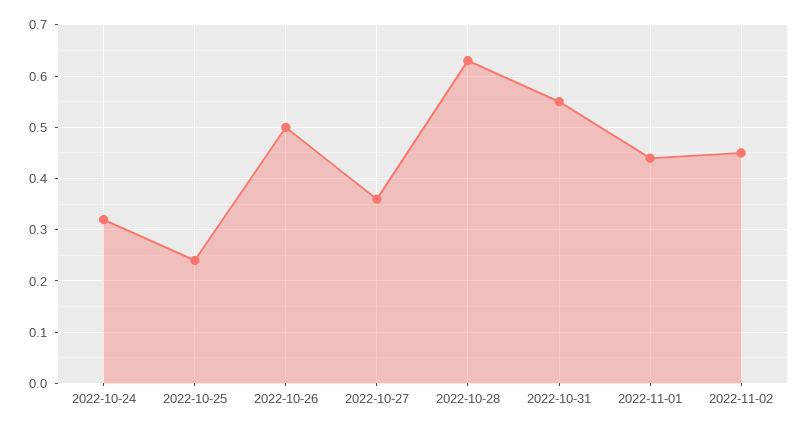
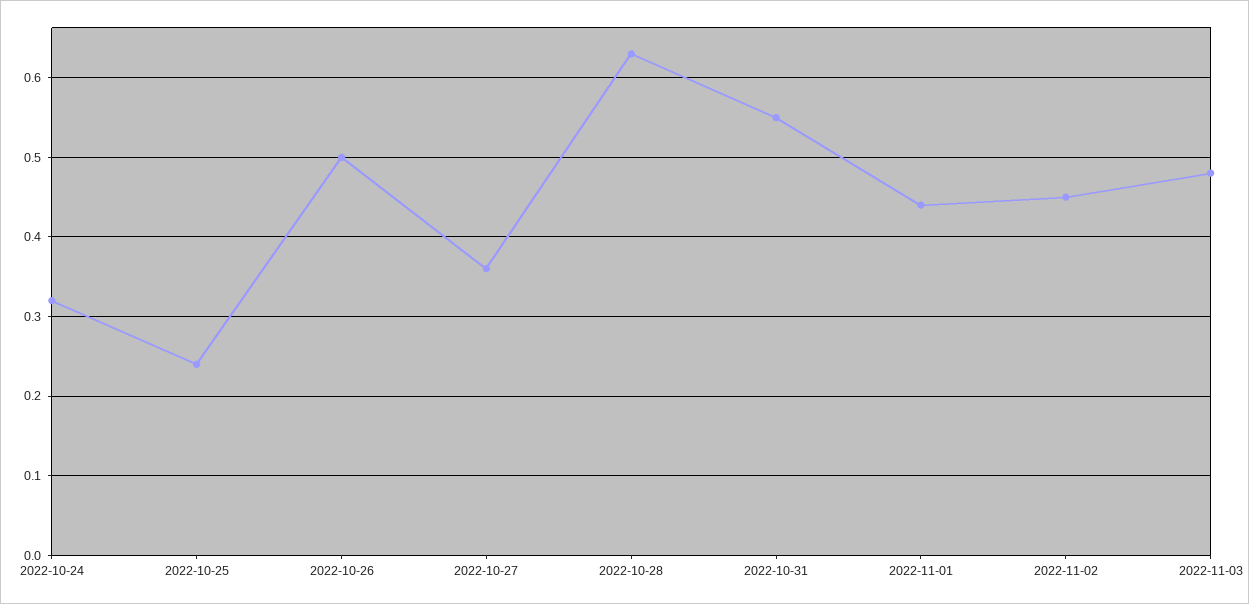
2022-11-03: none -> 0.48

